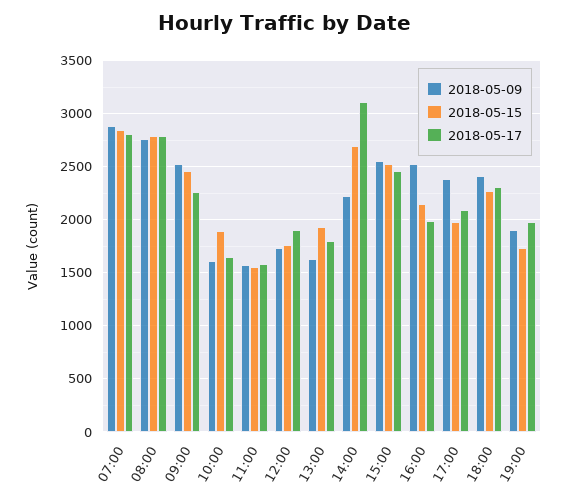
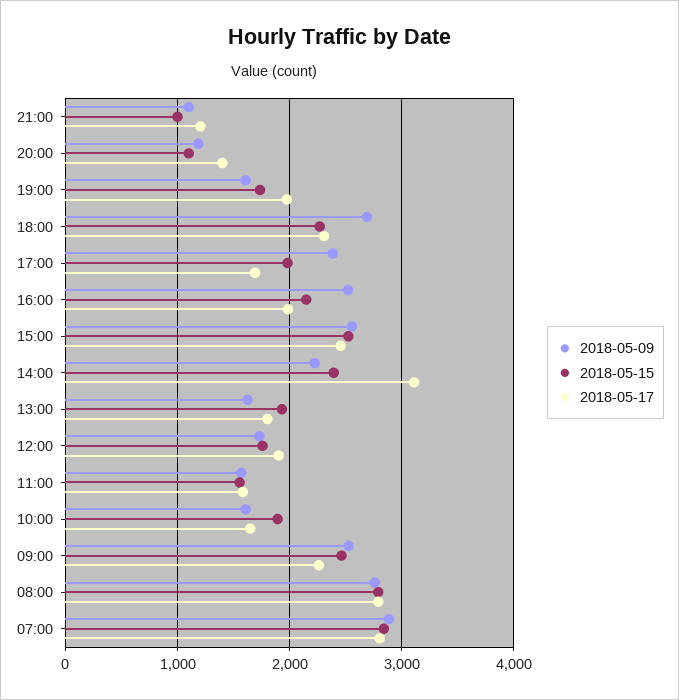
2018-05-15, 14:00: 2700 -> 2400
2018-05-17, 17:00: 2100 -> 1700
2018-05-09, 18:00: 2400 -> 2700
2018-05-09, 19:00: 1900 -> 1600
2018-05-09, 21:00: none -> 1100
2018-05-15, 21:00: none -> 1000
2018-05-17, 21:00: none -> 1200
2018-05-09, 20:00: none -> 1200
2018-05-15, 20:00: none -> 1100
2018-05-17, 20:00: none -> 1400

